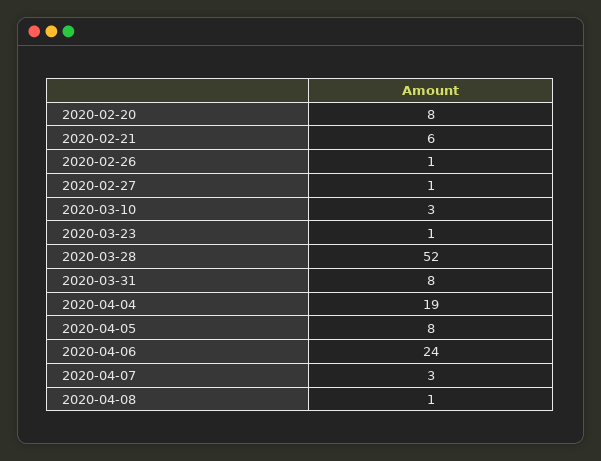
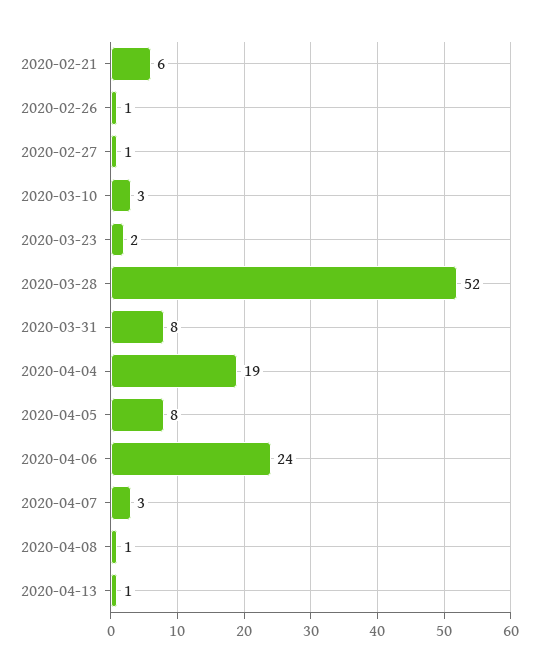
2020-02-20: 8 -> none
2020-03-23: 1 -> 2
2020-04-13: none -> 1

